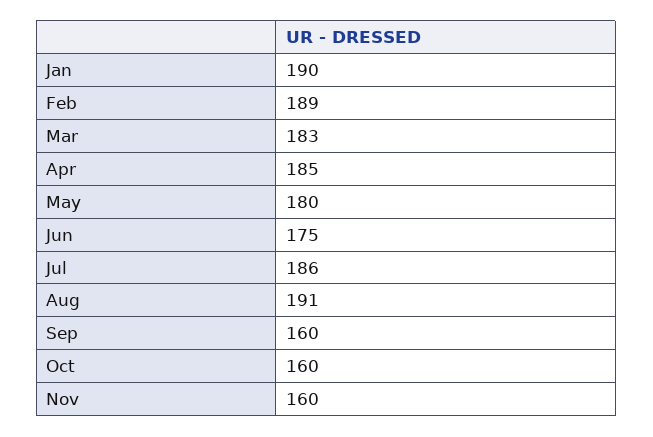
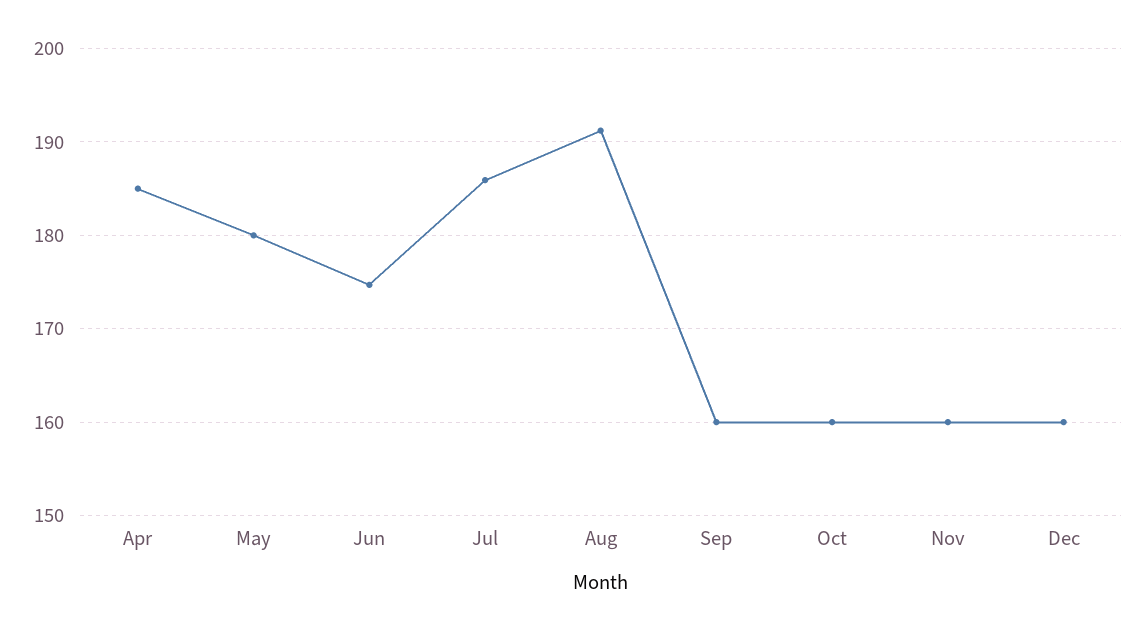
Jan: 190 -> none
Feb: 189 -> none
Mar: 183 -> none
Dec: none -> 160

